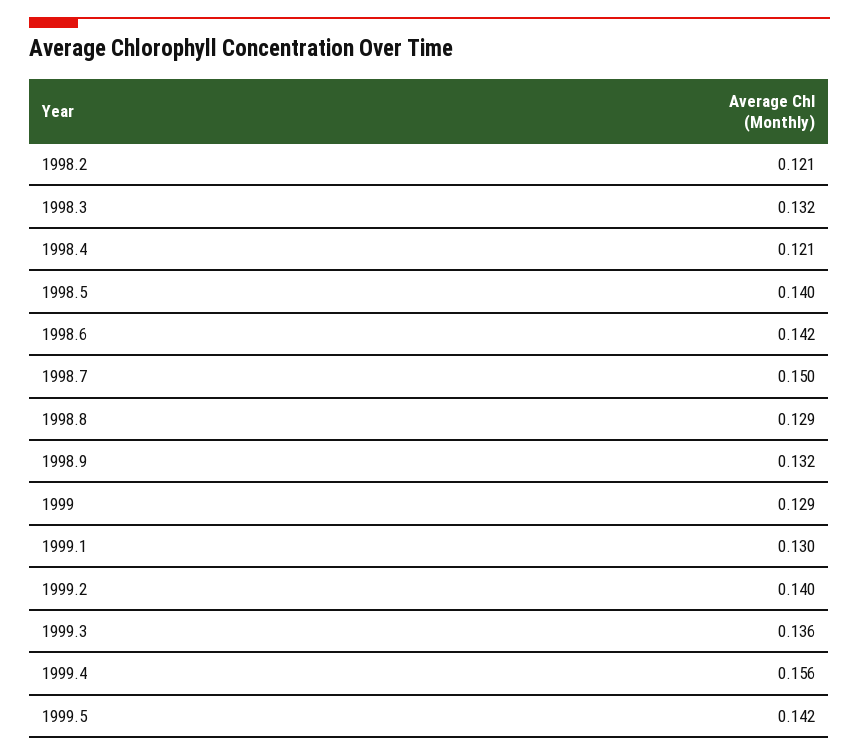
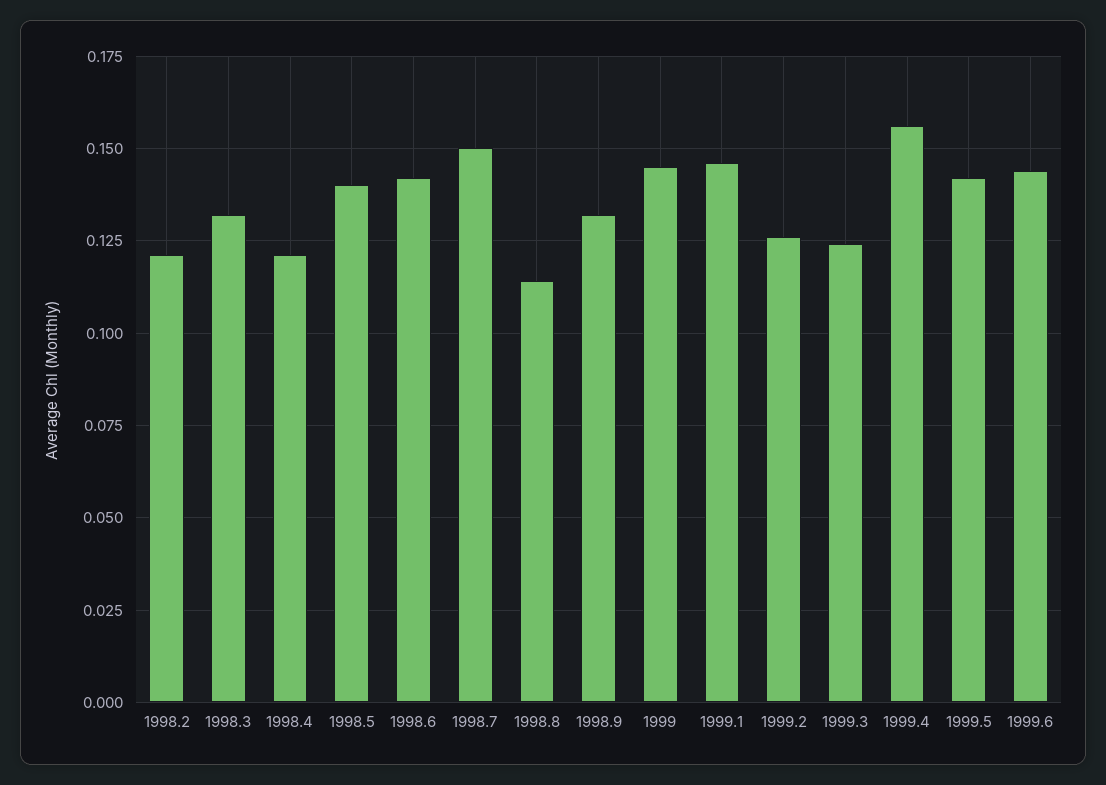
1998.8: 0.129 -> 0.115
1999: 0.129 -> 0.145
1999.1: 0.13 -> 0.145
1999.2: 0.14 -> 0.125
1999.3: 0.136 -> 0.125
1999.6: none -> 0.145

